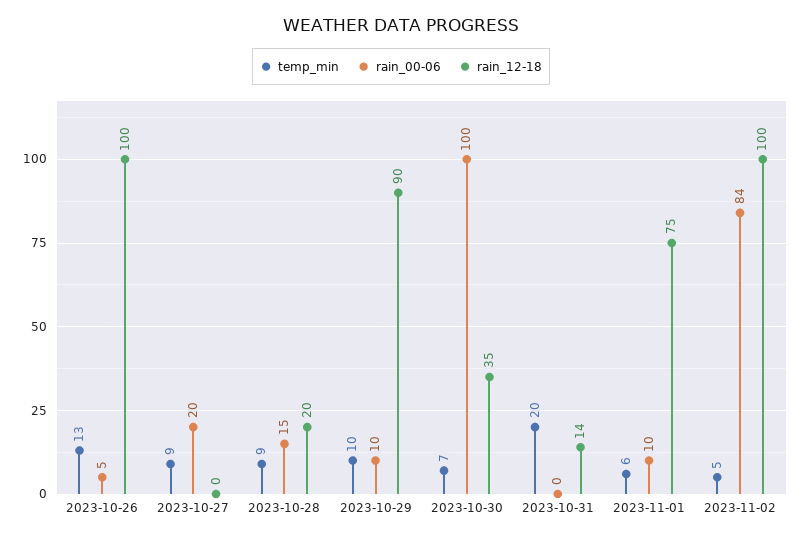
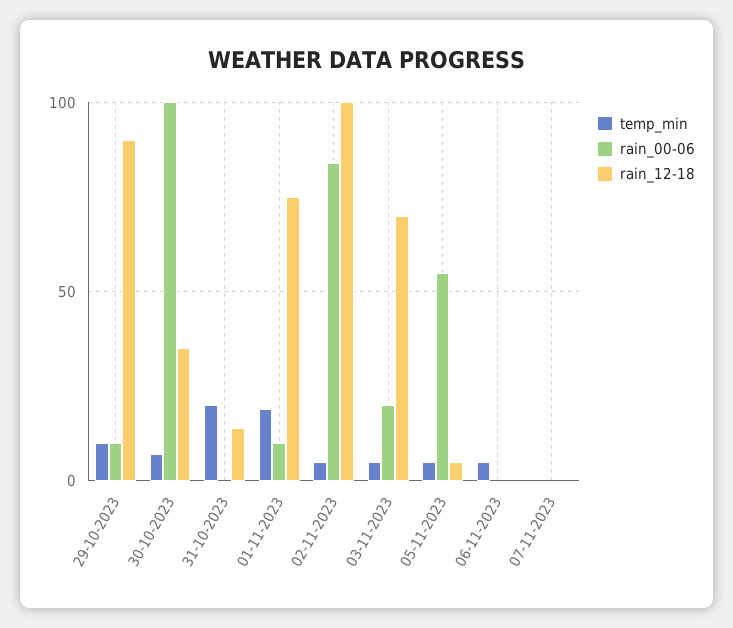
temp_min, 2023-10-26: 13 -> none
rain_00-06, 2023-10-26: 5 -> none
rain_12-18, 2023-10-26: 100 -> none
temp_min, 2023-10-27: 9 -> none
rain_00-06, 2023-10-27: 20 -> none
rain_12-18, 2023-10-27: 0 -> none
temp_min, 2023-10-28: 9 -> none
rain_00-06, 2023-10-28: 15 -> none
rain_12-18, 2023-10-28: 20 -> none
temp_min, 2023-11-01: 6 -> 20
temp_min, 03-11-2023: none -> 5
rain_00-06, 03-11-2023: none -> 20
rain_12-18, 03-11-2023: none -> 70
temp_min, 05-11-2023: none -> 5
rain_00-06, 05-11-2023: none -> 55
rain_12-18, 05-11-2023: none -> 5
temp_min, 06-11-2023: none -> 5
rain_00-06, 06-11-2023: none -> 0
rain_12-18, 06-11-2023: none -> 0
temp_min, 07-11-2023: none -> 0
rain_00-06, 07-11-2023: none -> 0
rain_12-18, 07-11-2023: none -> 0

